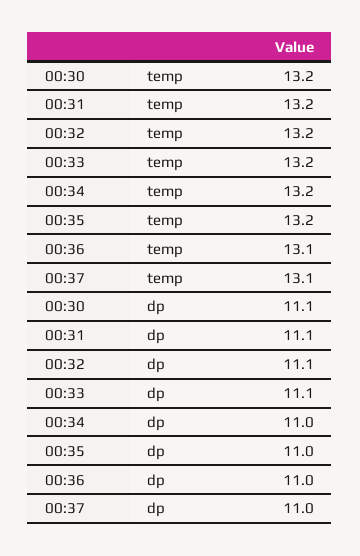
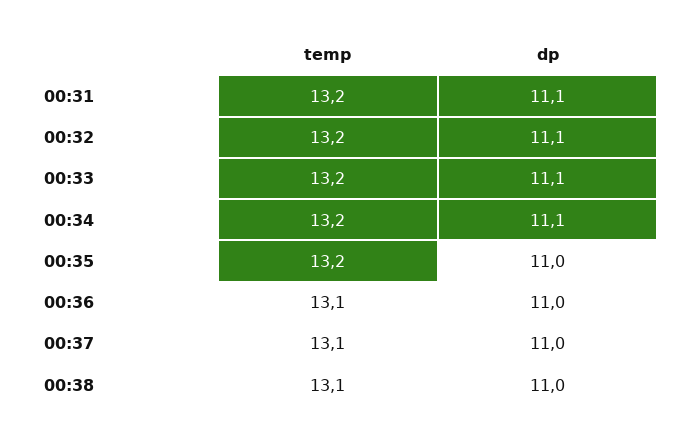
00:30, temp: 13.2 -> none
00:30, dp: 11.1 -> none
00:34, dp: 11 -> 11.1
00:38, temp: none -> 13.1
00:38, dp: none -> 11

